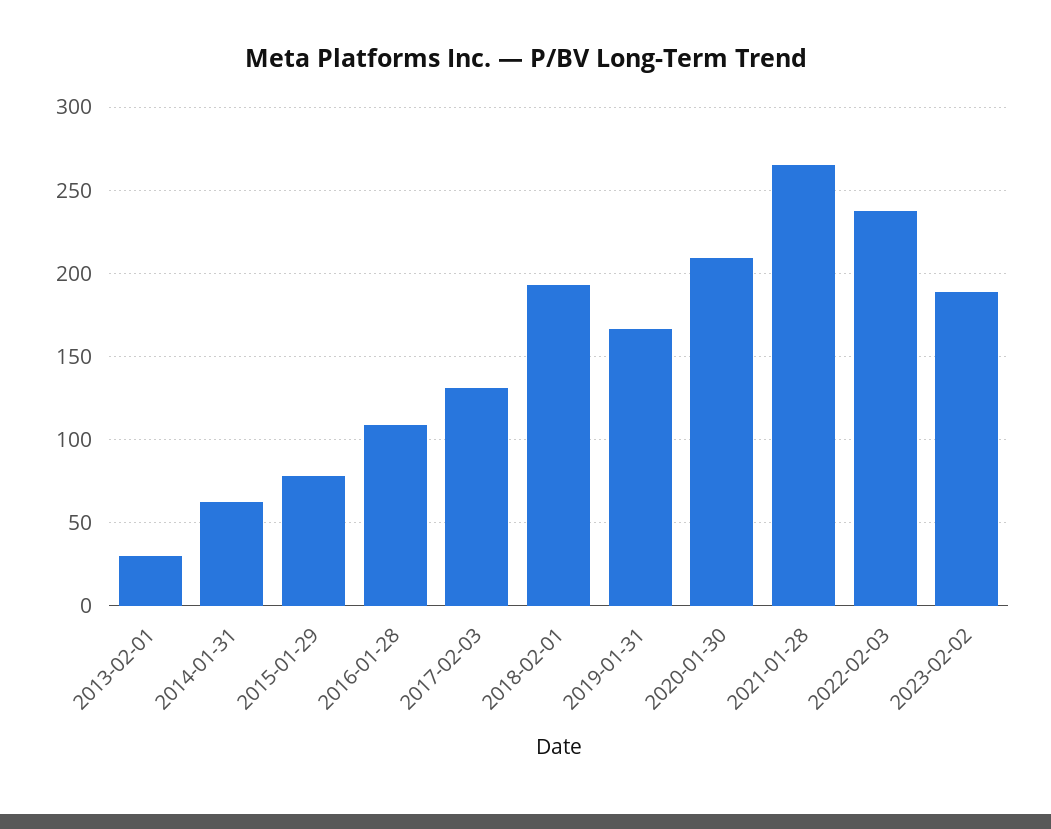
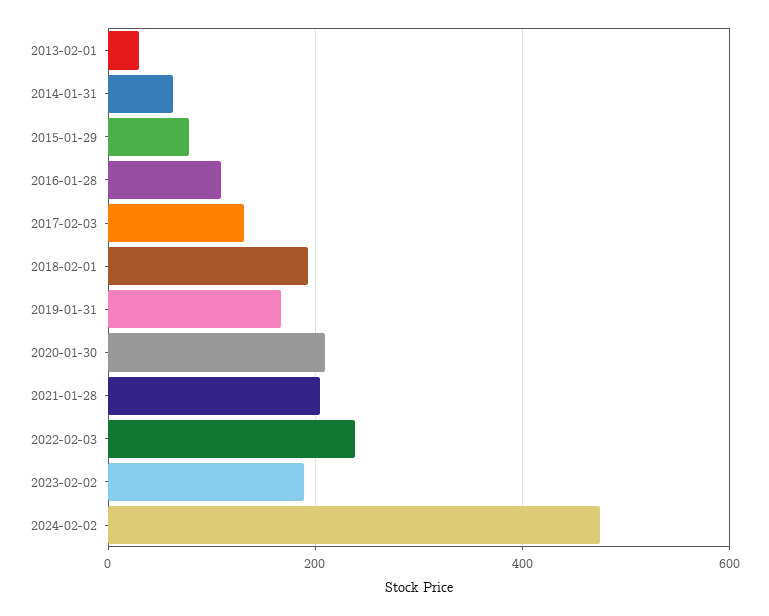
2021-01-28: 265 -> 200
2024-02-02: none -> 480

